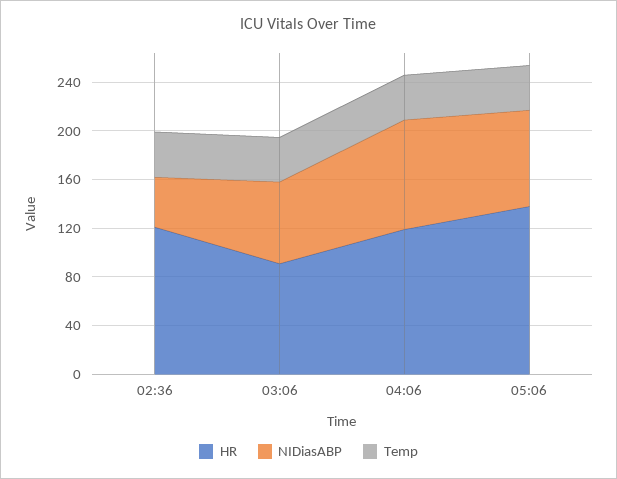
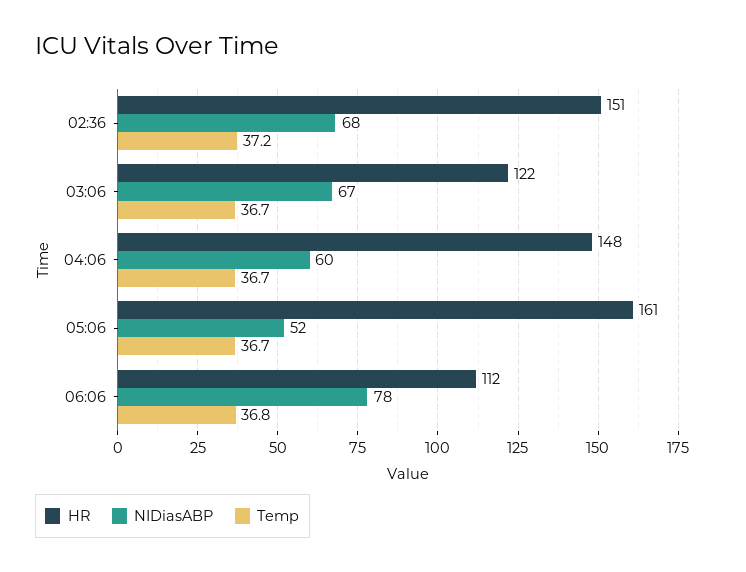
HR, 02:36: 120 -> 151
NIDiasABP, 02:36: 40 -> 68
HR, 03:06: 90 -> 122
HR, 04:06: 120 -> 148
NIDiasABP, 04:06: 90 -> 60
HR, 05:06: 140 -> 161
NIDiasABP, 05:06: 80 -> 52
HR, 06:06: none -> 112
NIDiasABP, 06:06: none -> 78
Temp, 06:06: none -> 36.8

